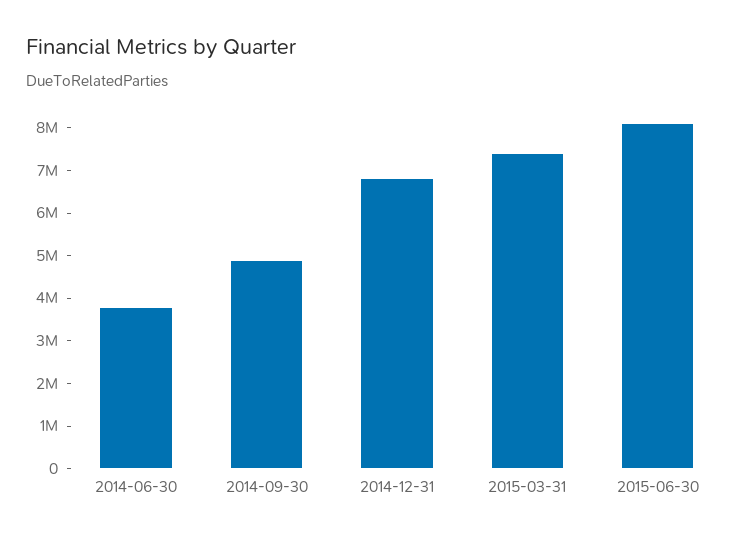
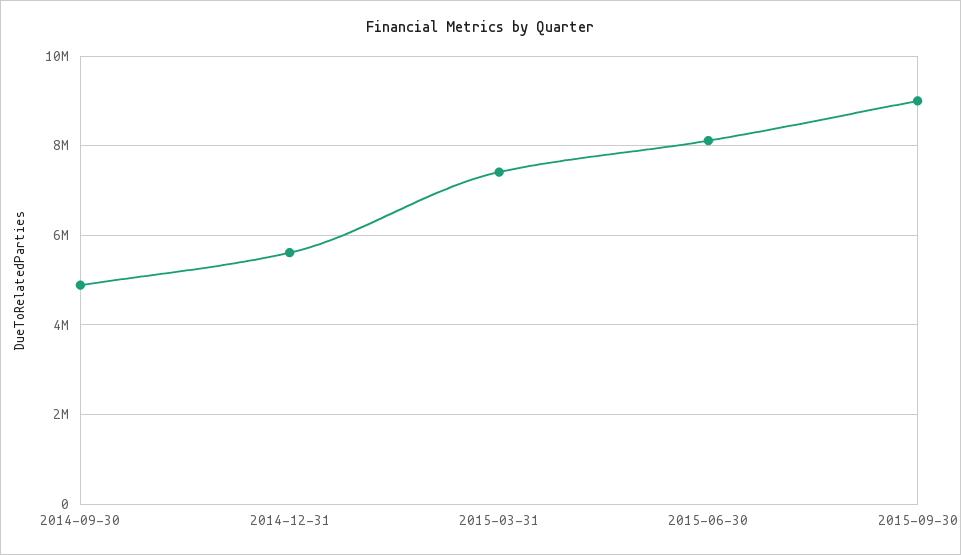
2014-06-30: 3800000 -> none
2014-12-31: 6800000 -> 5600000
2015-09-30: none -> 9000000

